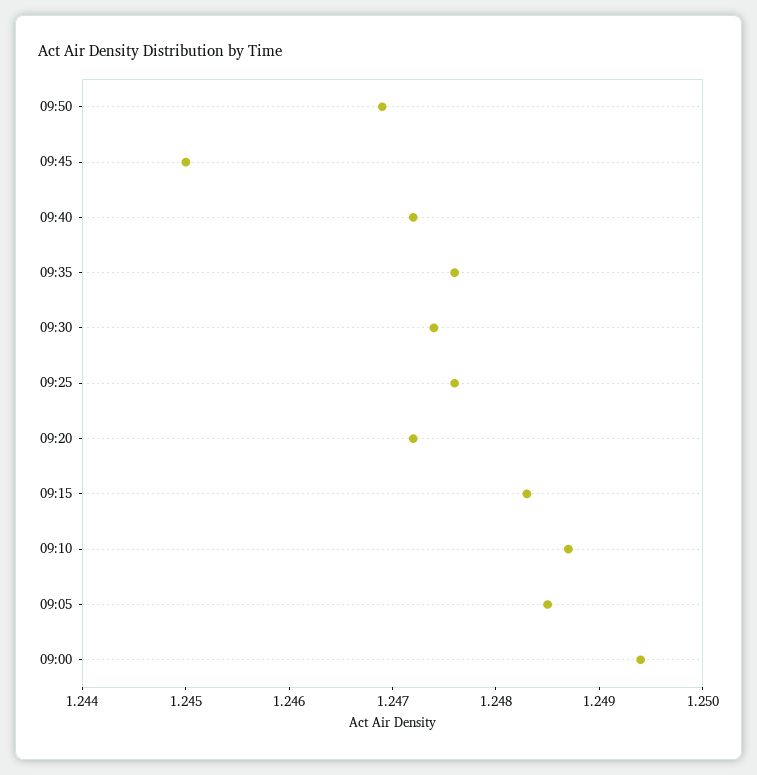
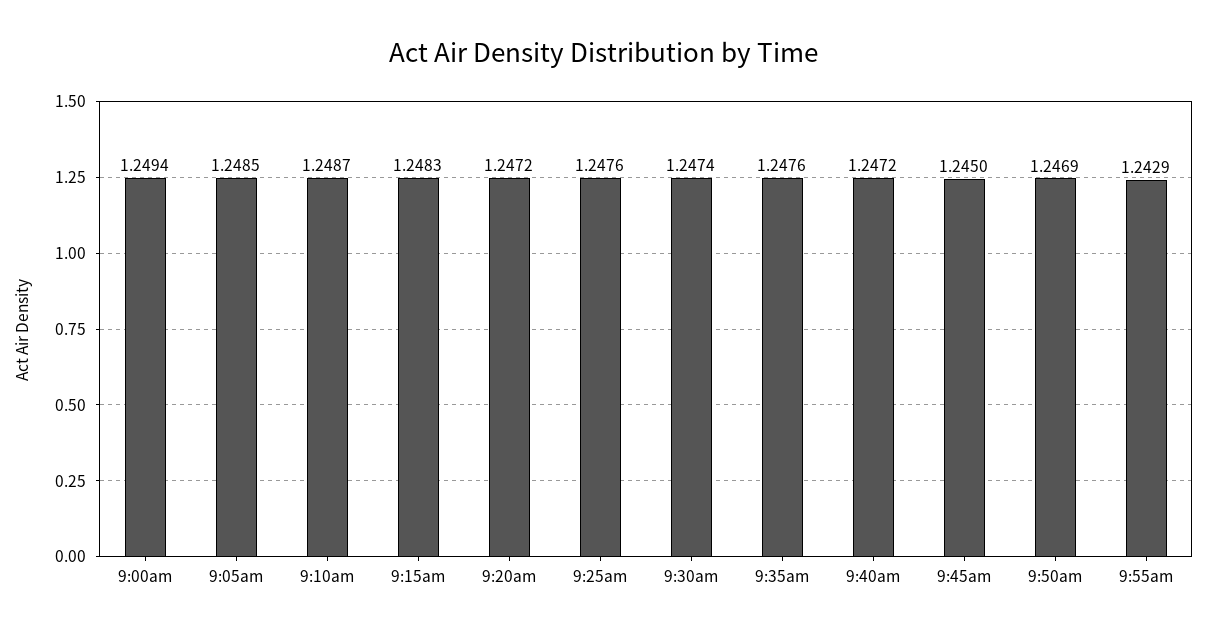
9:55am: none -> 1.2429

